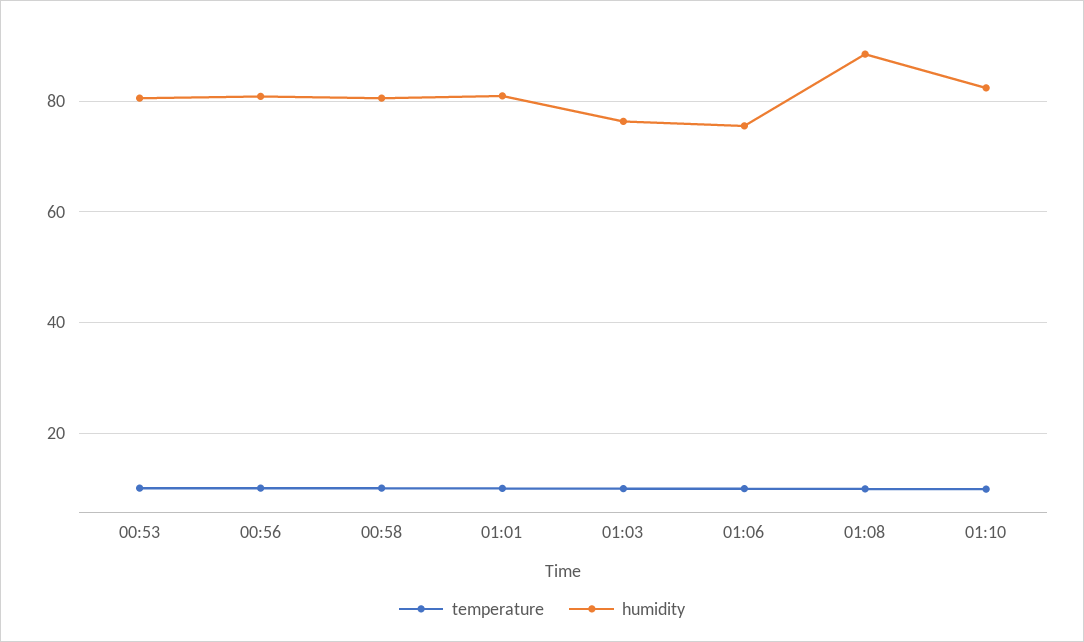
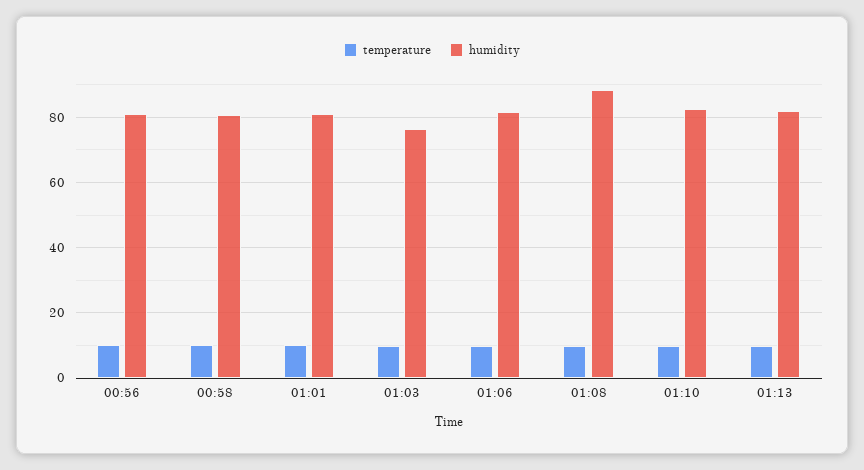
temperature, 00:53: 10 -> none
humidity, 00:53: 80 -> none
humidity, 01:06: 76 -> 82
temperature, 01:13: none -> 10
humidity, 01:13: none -> 82

